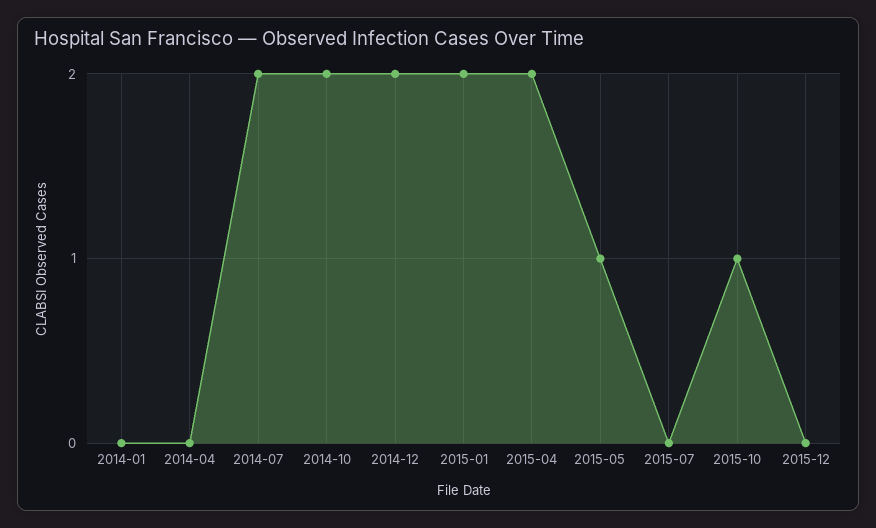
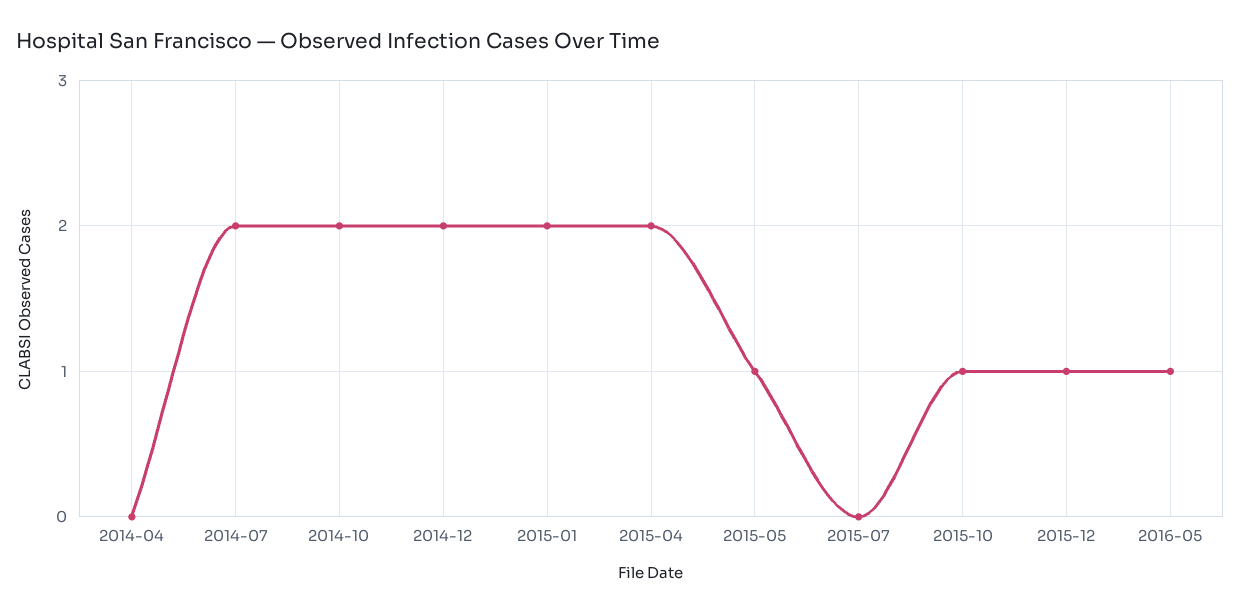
2014-01: 0 -> none
2015-12: 0 -> 1
2016-05: none -> 1

